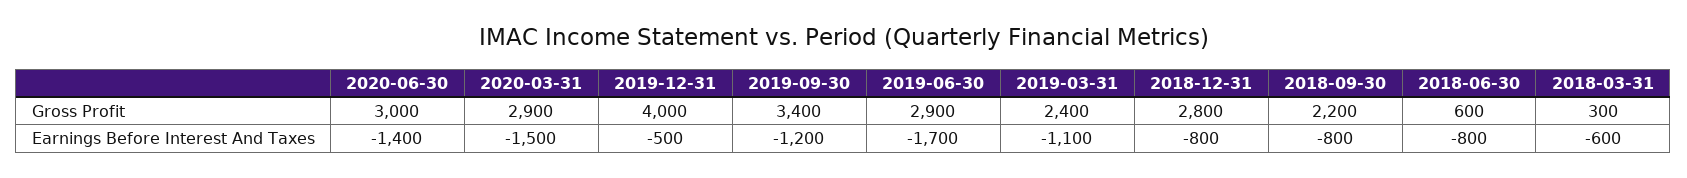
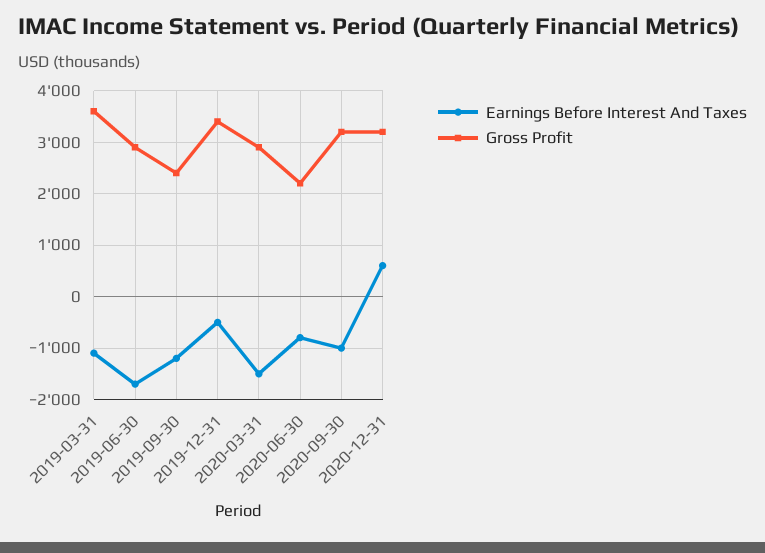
Gross Profit, 2020-06-30: 3000 -> 2200
Gross Profit, 2019-12-31: 4000 -> 3400
Gross Profit, 2019-09-30: 3400 -> 2400
Gross Profit, 2019-03-31: 2400 -> 3600
Gross Profit, 2018-12-31: 2800 -> none
Gross Profit, 2018-09-30: 2200 -> none
Gross Profit, 2018-06-30: 600 -> none
Gross Profit, 2018-03-31: 300 -> none
Earnings Before Interest And Taxes, 2020-06-30: -1400 -> -800
Earnings Before Interest And Taxes, 2018-12-31: -800 -> none
Earnings Before Interest And Taxes, 2018-09-30: -800 -> none
Earnings Before Interest And Taxes, 2018-06-30: -800 -> none
Earnings Before Interest And Taxes, 2018-03-31: -600 -> none
Earnings Before Interest And Taxes, 2020-09-30: none -> -1000
Gross Profit, 2020-09-30: none -> 3200
Earnings Before Interest And Taxes, 2020-12-31: none -> 600
Gross Profit, 2020-12-31: none -> 3200

